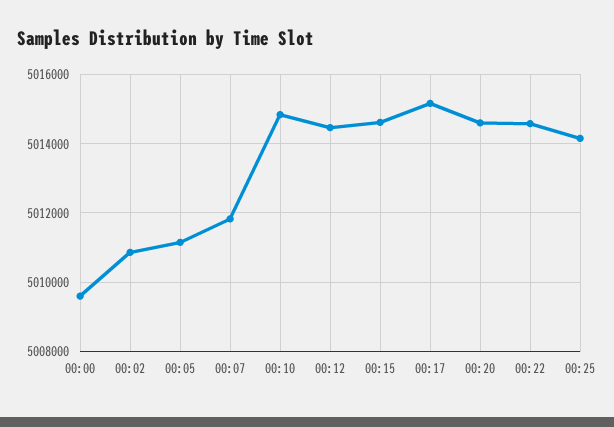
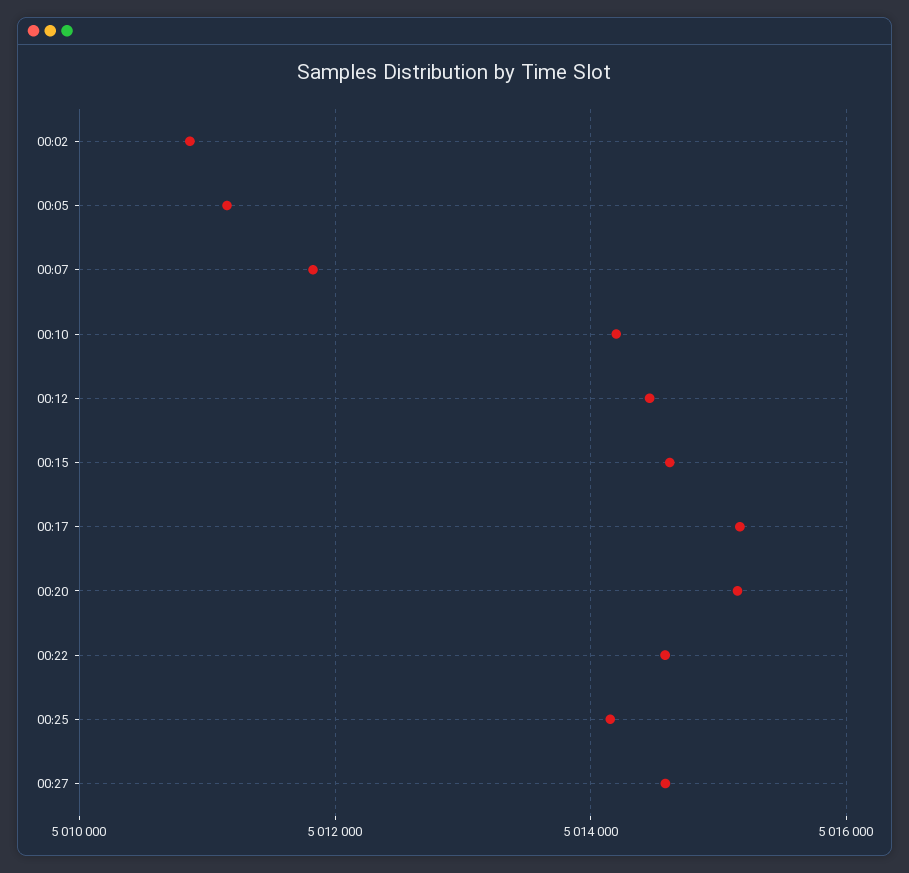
00:00: 5009600 -> none
00:10: 5014800 -> 5014200
00:20: 5014600 -> 5015200
00:27: none -> 5014600

